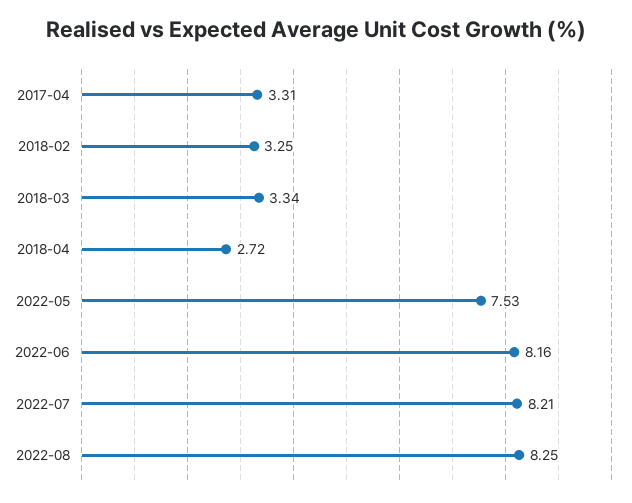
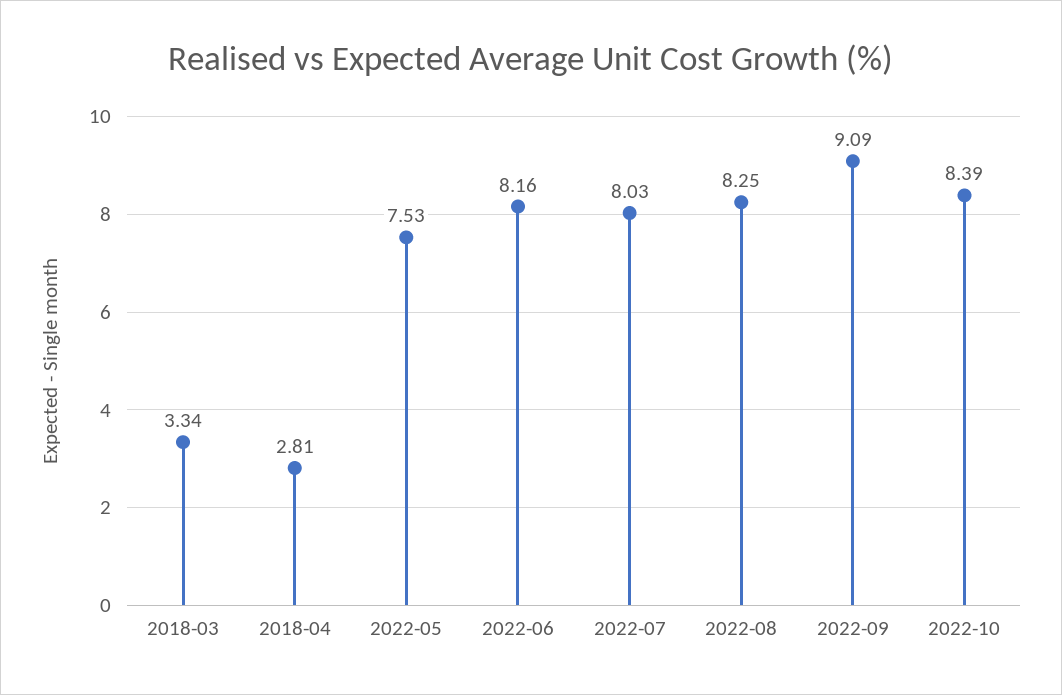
2017-04: 3.31 -> none
2018-02: 3.25 -> none
2018-04: 2.72 -> 2.81
2022-07: 8.21 -> 8.03
2022-09: none -> 9.09
2022-10: none -> 8.39

